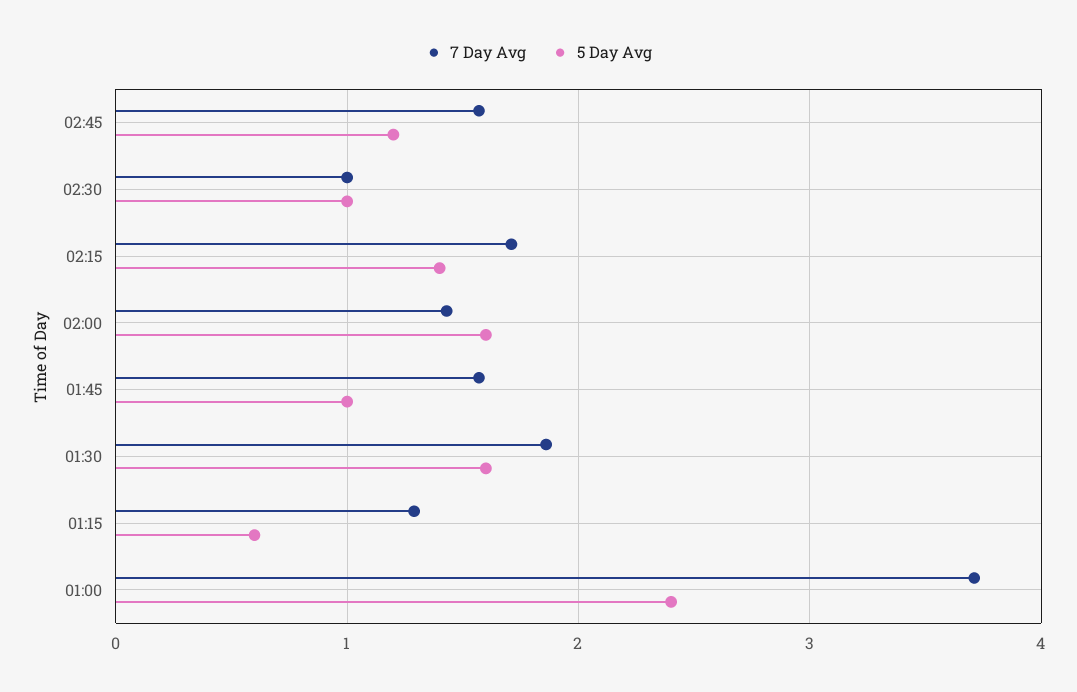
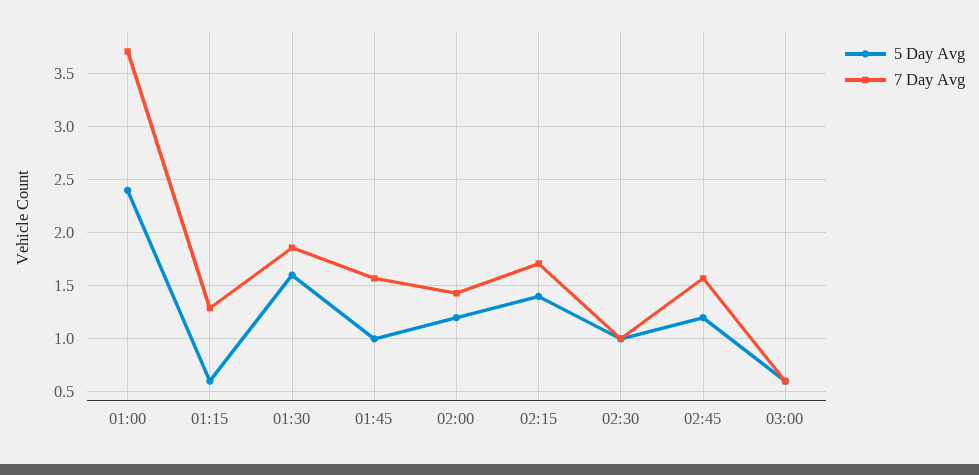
5 Day Avg, 02:00: 1.6 -> 1.2
5 Day Avg, 03:00: none -> 0.6
7 Day Avg, 03:00: none -> 0.6

